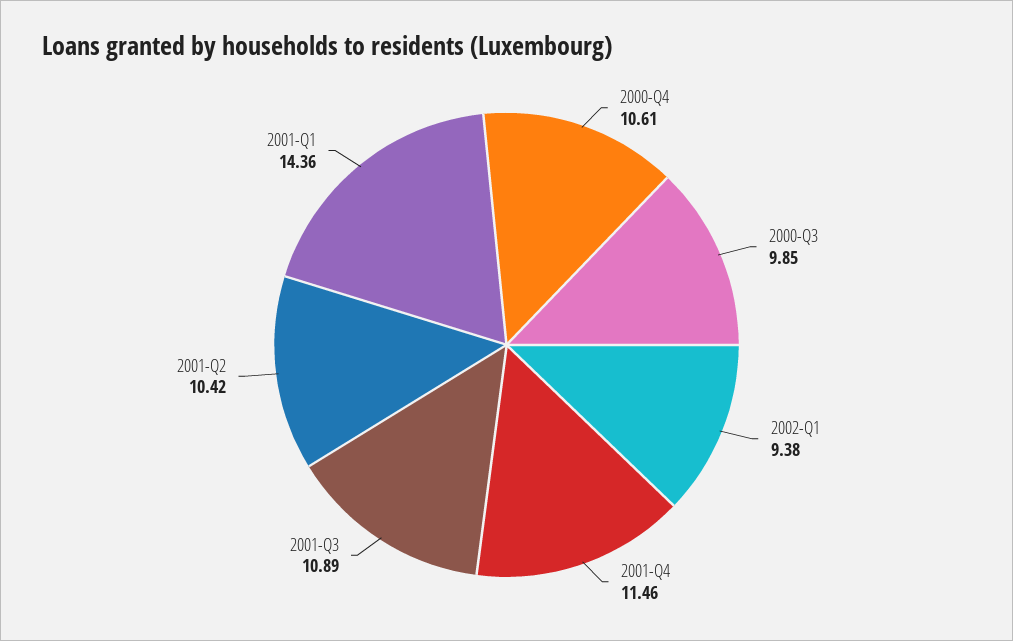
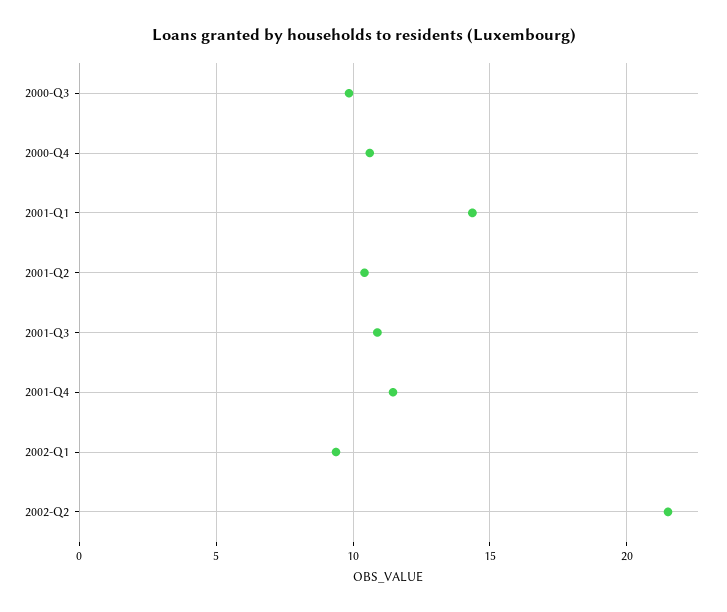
2002-Q2: none -> 21.5

